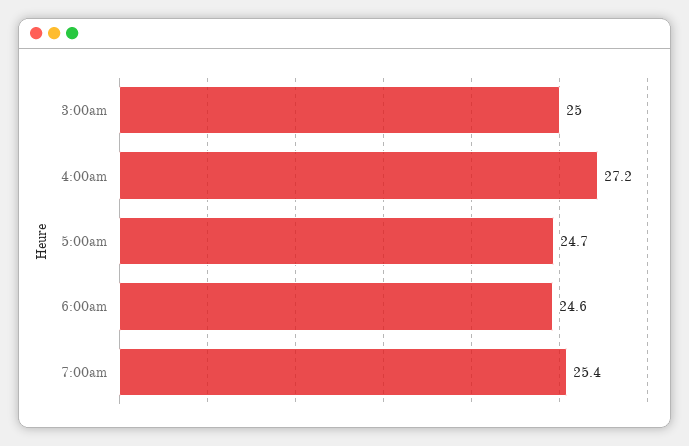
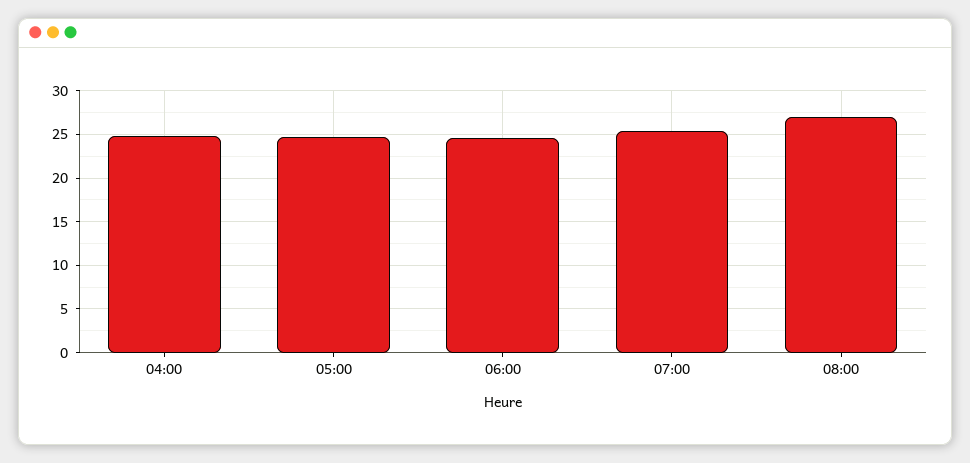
3:00am: 25 -> none
4:00am: 27.2 -> 25
08:00: none -> 27

